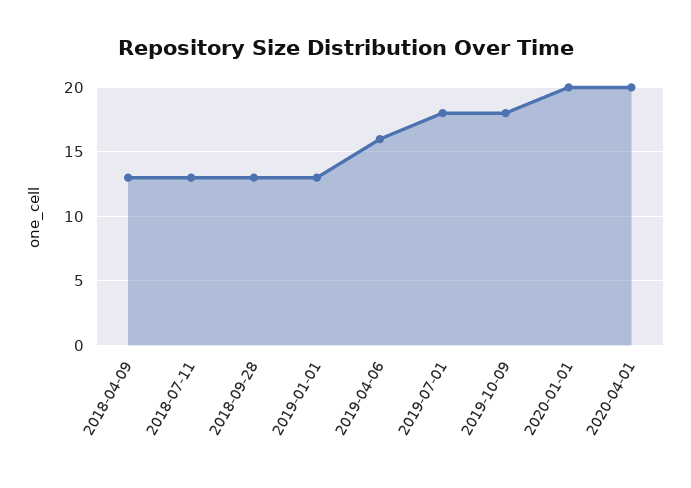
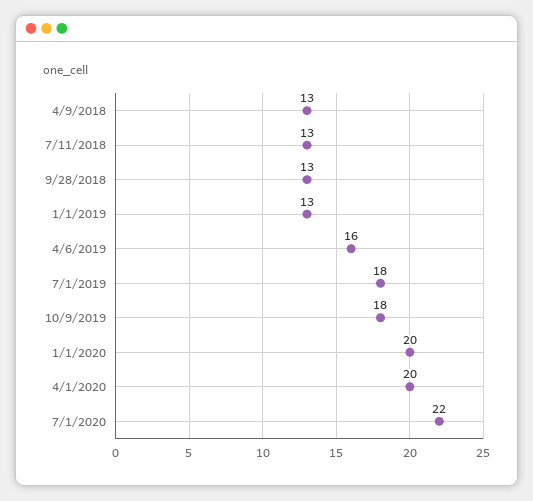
7/1/2020: none -> 22

